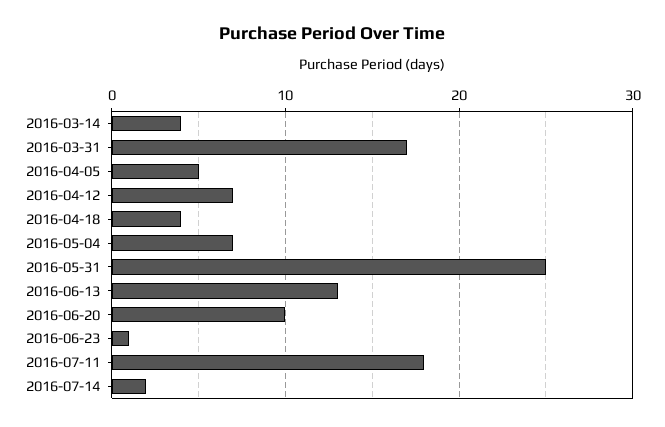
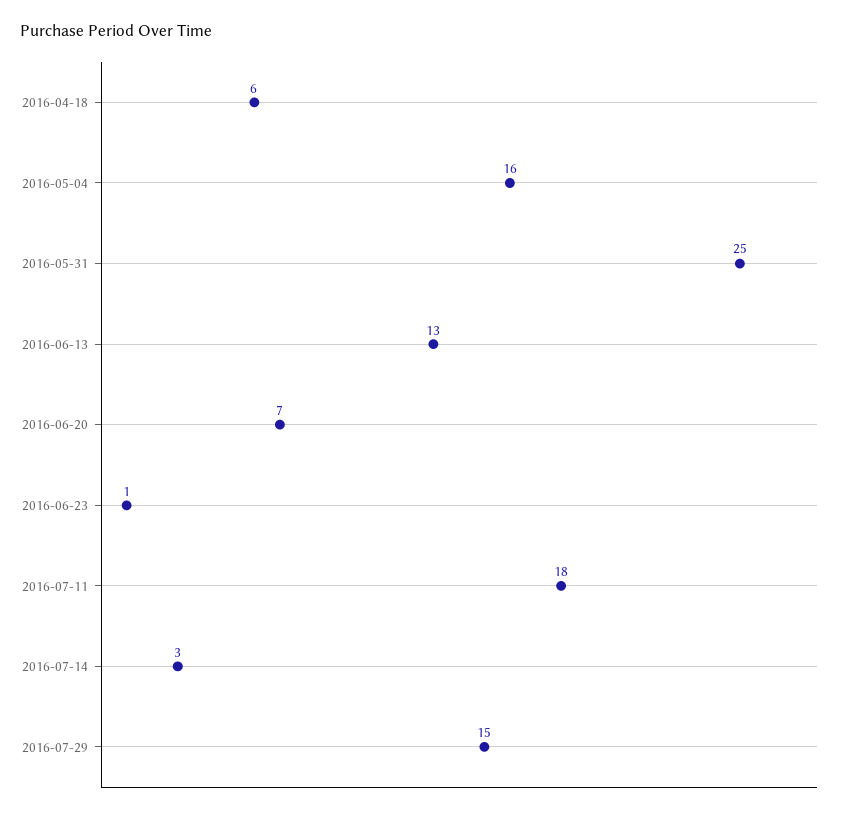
2016-03-14: 4 -> none
2016-03-31: 17 -> none
2016-04-05: 5 -> none
2016-04-12: 7 -> none
2016-04-18: 4 -> 6
2016-05-04: 7 -> 16
2016-06-20: 10 -> 7
2016-07-14: 2 -> 3
2016-07-29: none -> 15

